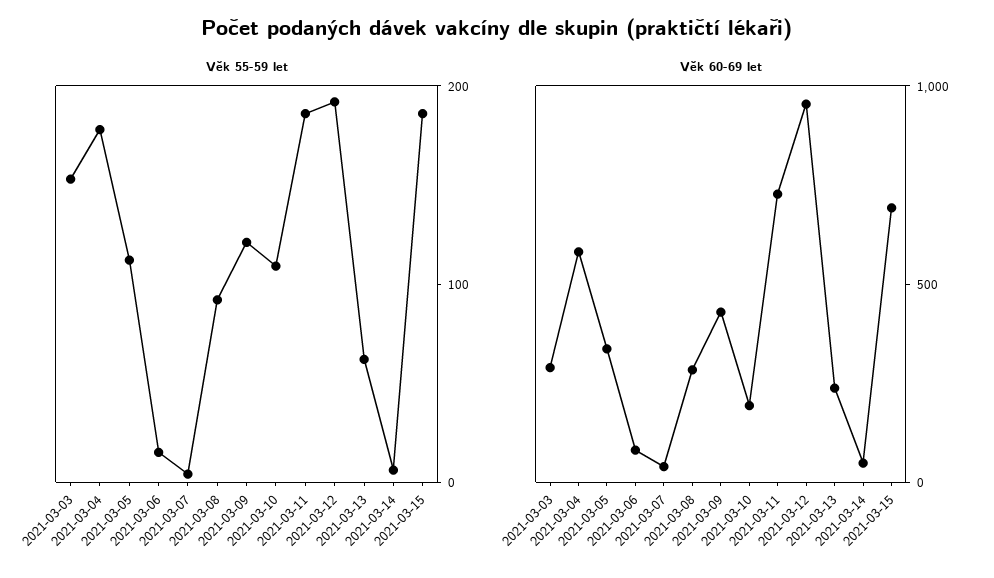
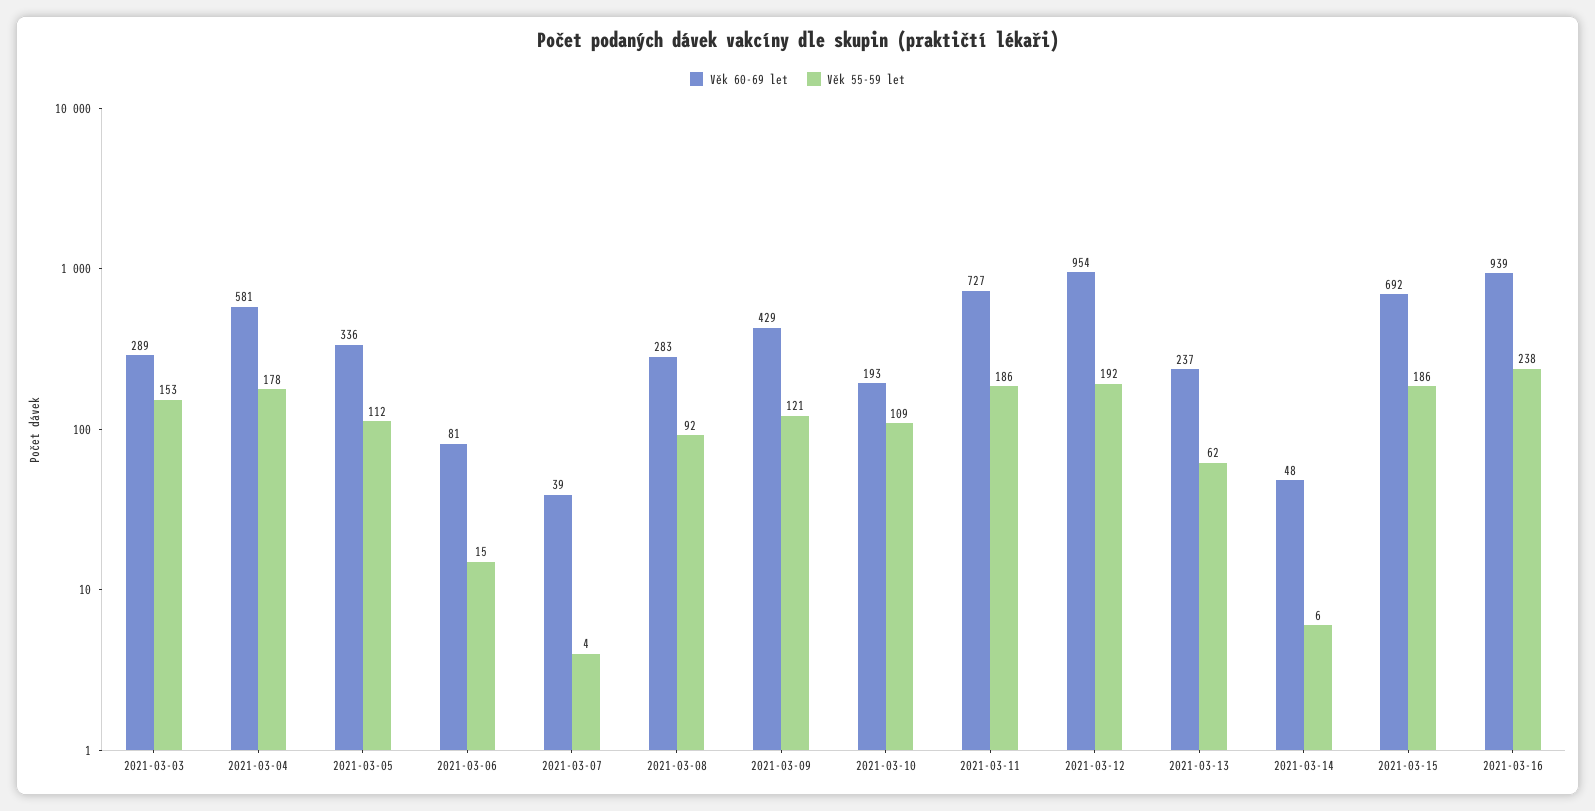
Věk 60-69 let, 2021-03-16: none -> 939
Věk 55-59 let, 2021-03-16: none -> 238

